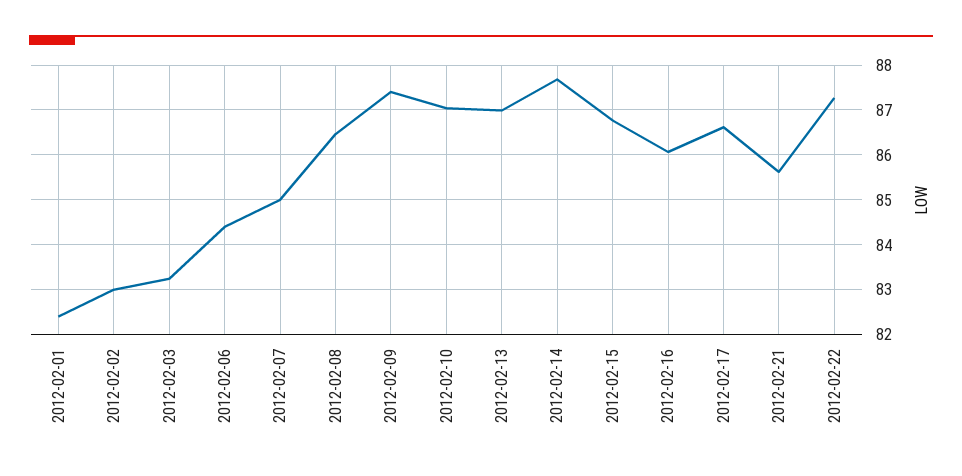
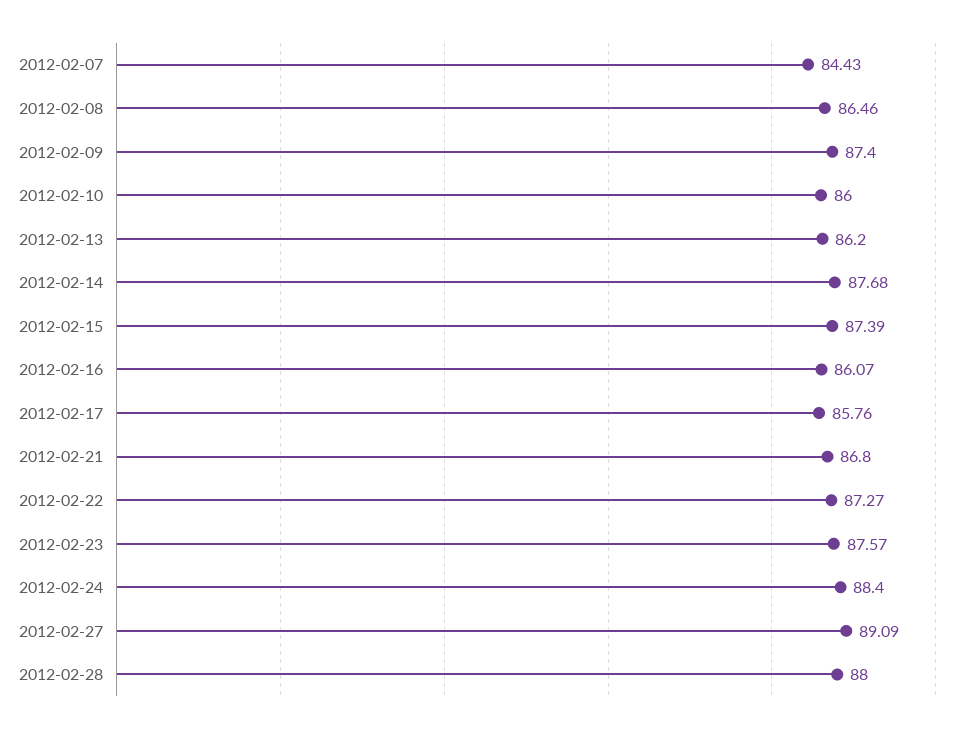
2012-02-01: 82.4 -> none
2012-02-02: 83 -> none
2012-02-03: 83.2 -> none
2012-02-06: 84.4 -> none
2012-02-07: 85 -> 84.43
2012-02-10: 87 -> 86
2012-02-13: 87 -> 86.2
2012-02-15: 86.8 -> 87.39
2012-02-17: 86.6 -> 85.76
2012-02-21: 85.6 -> 86.8
2012-02-23: none -> 87.57
2012-02-24: none -> 88.4
2012-02-27: none -> 89.09
2012-02-28: none -> 88

